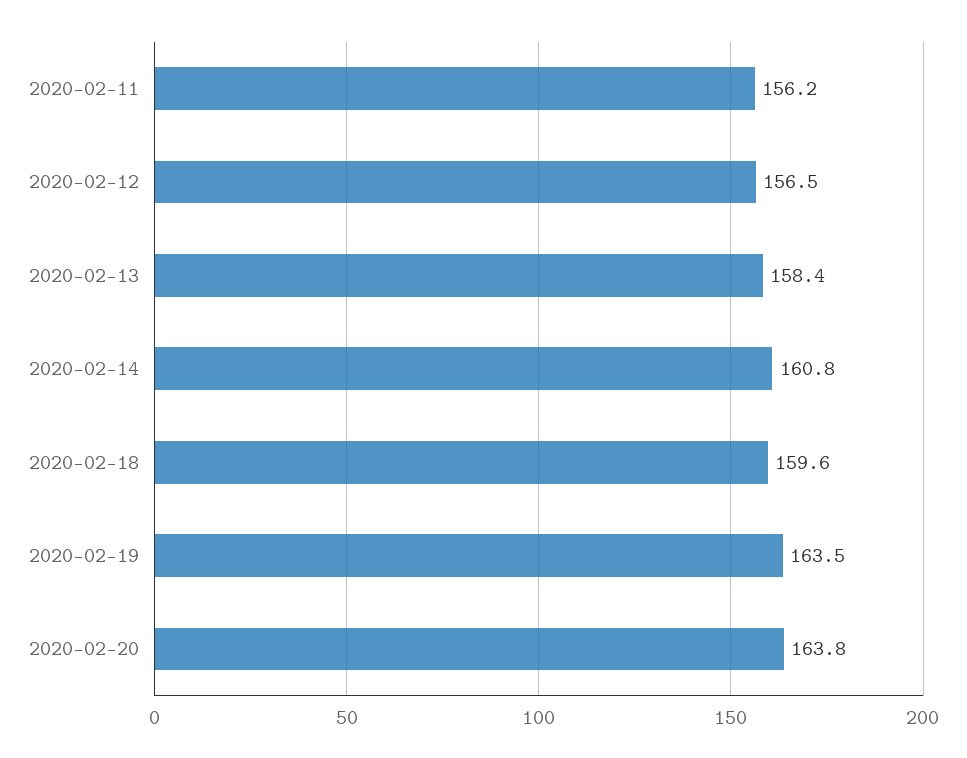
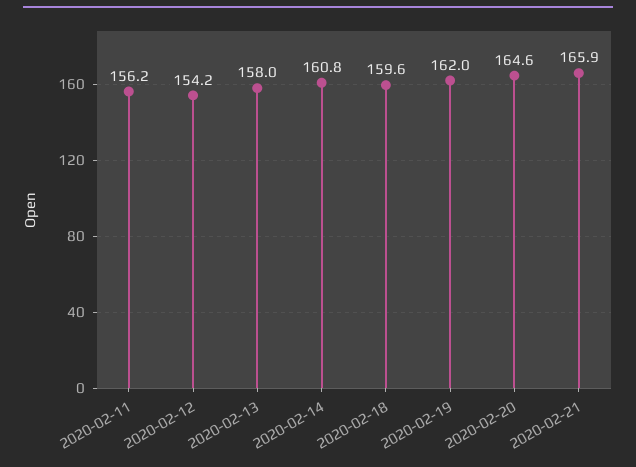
2020-02-12: 156.5 -> 154.2
2020-02-13: 158.4 -> 158
2020-02-19: 163.5 -> 162
2020-02-20: 163.8 -> 164.6
2020-02-21: none -> 165.9

